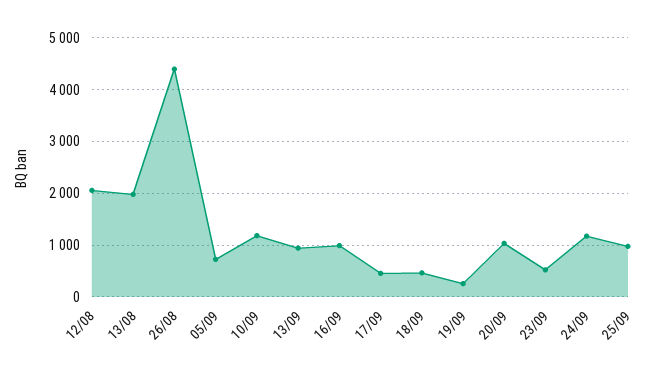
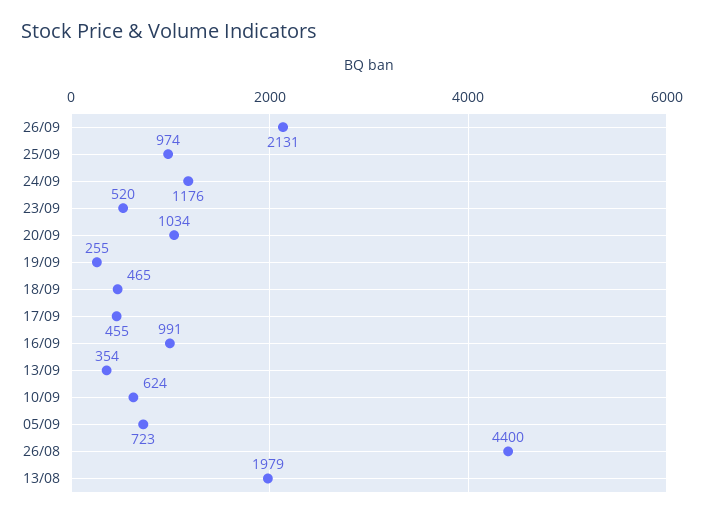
12/08: 2000 -> none
10/09: 1200 -> 624
13/09: 1000 -> 354
26/09: none -> 2131

